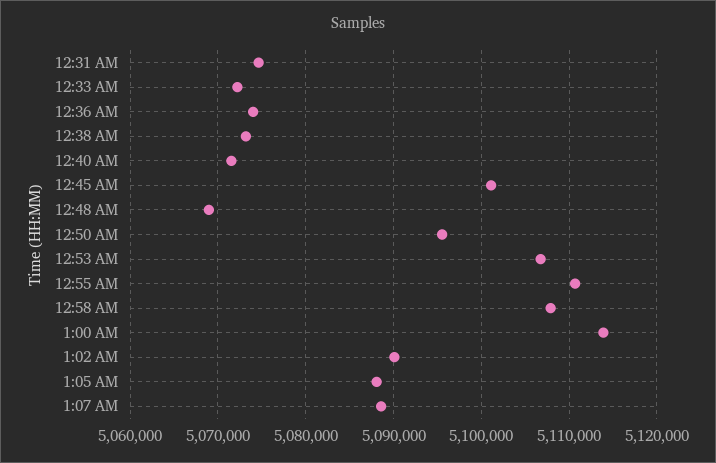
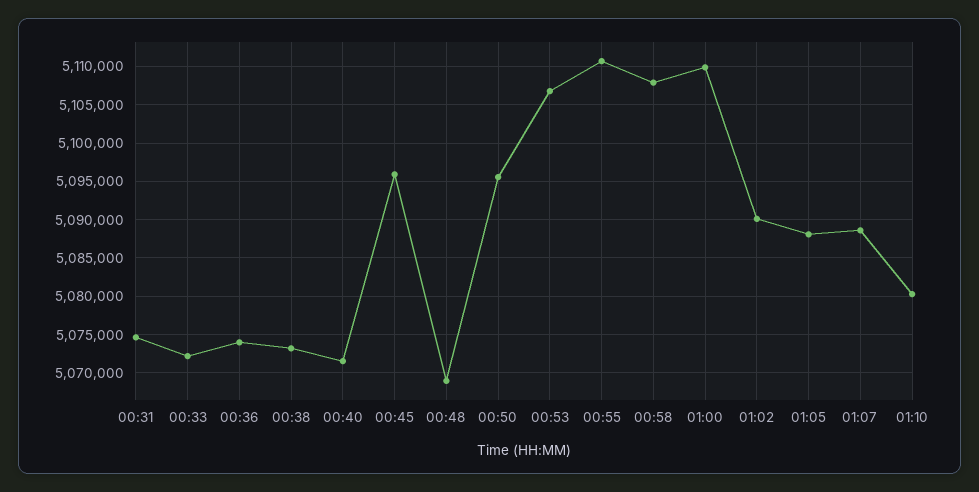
12:45 AM: 5101000 -> 5096000
1:00 AM: 5114000 -> 5110000
01:10: none -> 5080000

